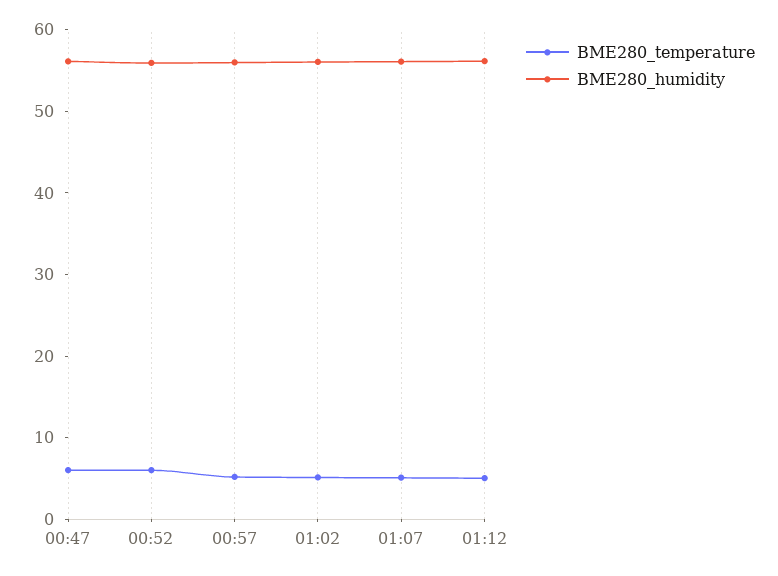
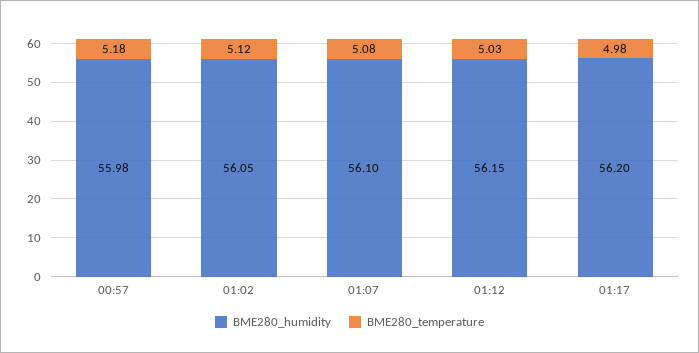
BME280_temperature, 00:47: 6 -> none
BME280_humidity, 00:47: 56 -> none
BME280_temperature, 00:52: 6 -> none
BME280_humidity, 00:52: 56 -> none
BME280_humidity, 01:17: none -> 56.2
BME280_temperature, 01:17: none -> 4.98

